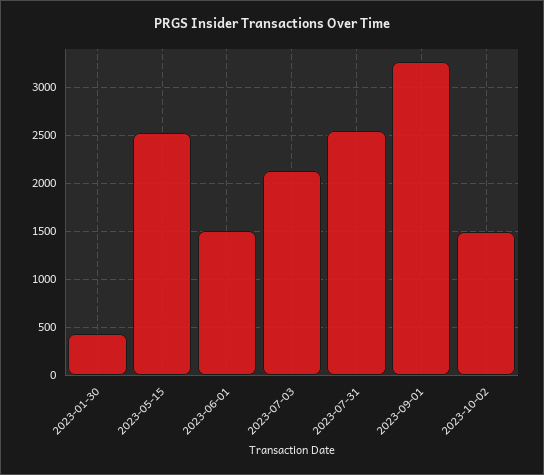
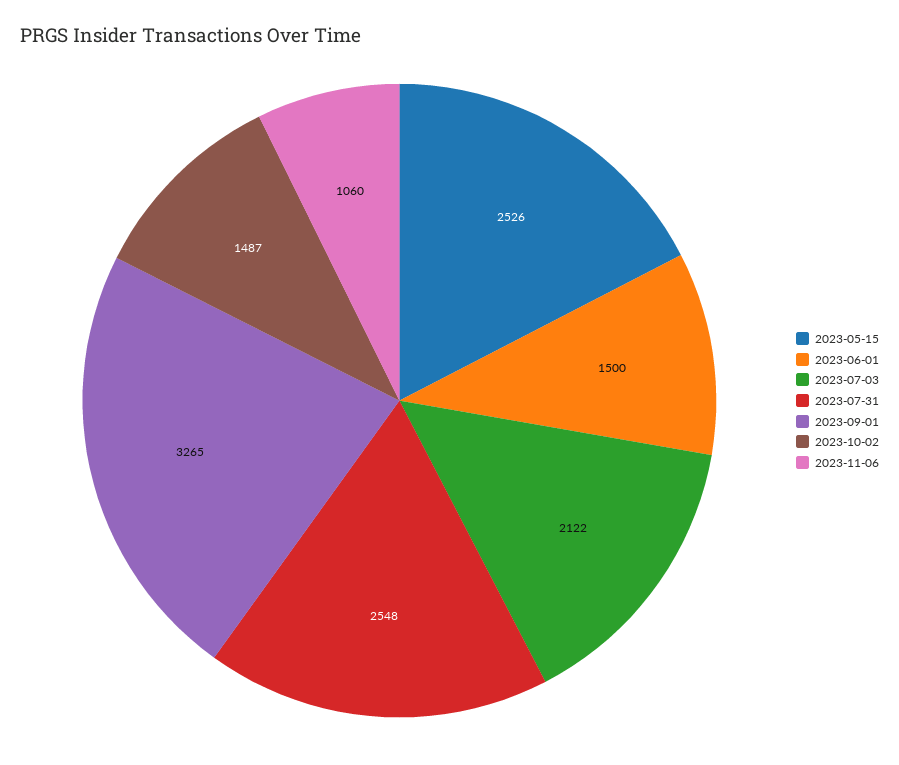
2023-01-30: 400 -> none
2023-11-06: none -> 1060

